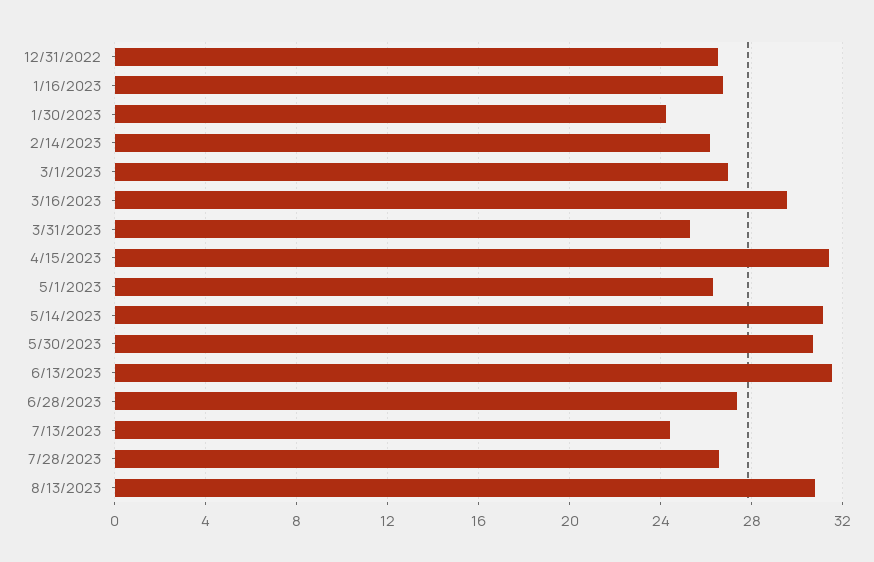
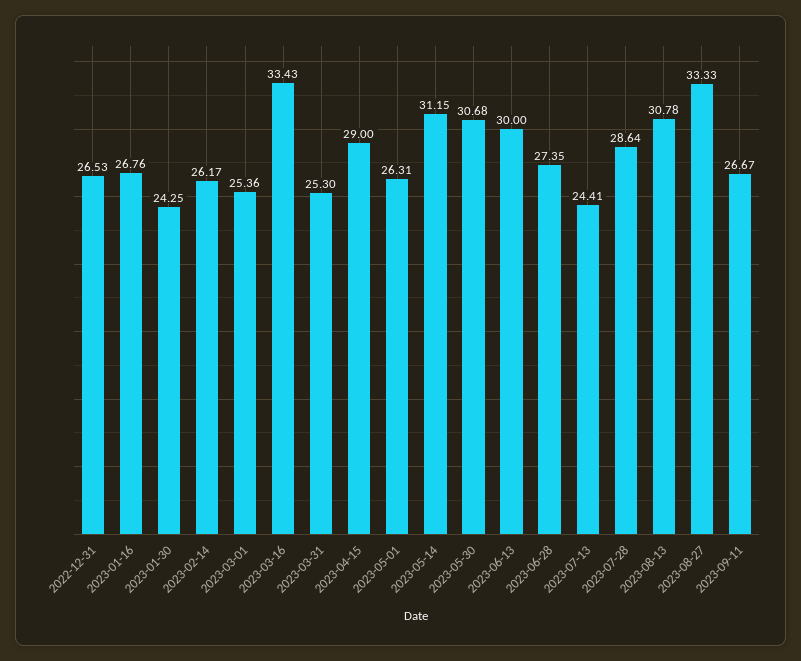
3/1/2023: 27 -> 25.36
3/16/2023: 29.5 -> 33.43
4/15/2023: 31.5 -> 29
6/13/2023: 31.5 -> 30
7/28/2023: 26.5 -> 28.64
2023-08-27: none -> 33.33
2023-09-11: none -> 26.67

